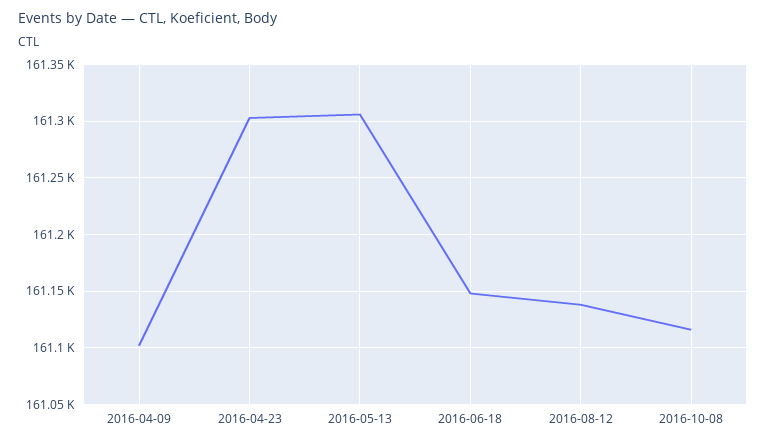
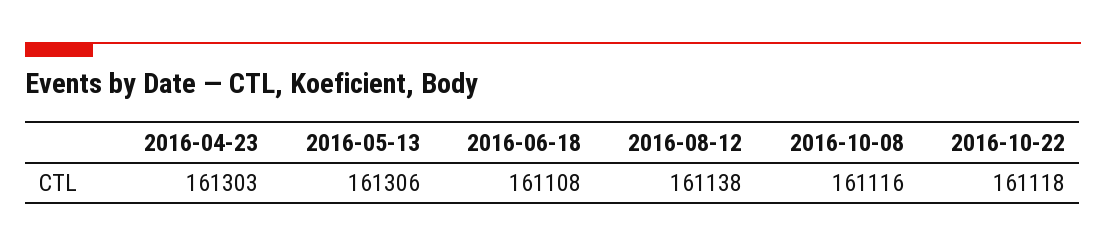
2016-04-09: 161100 -> none
2016-06-18: 161150 -> 161108
2016-10-22: none -> 161118

